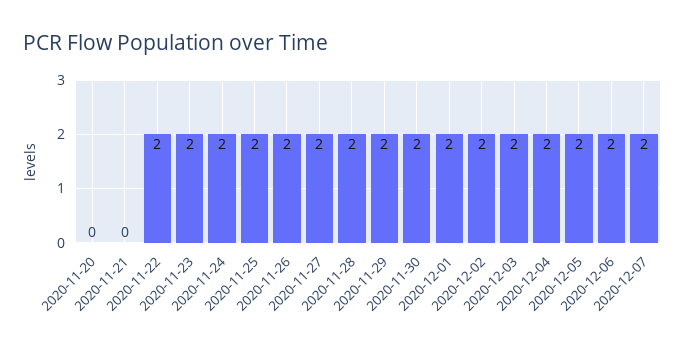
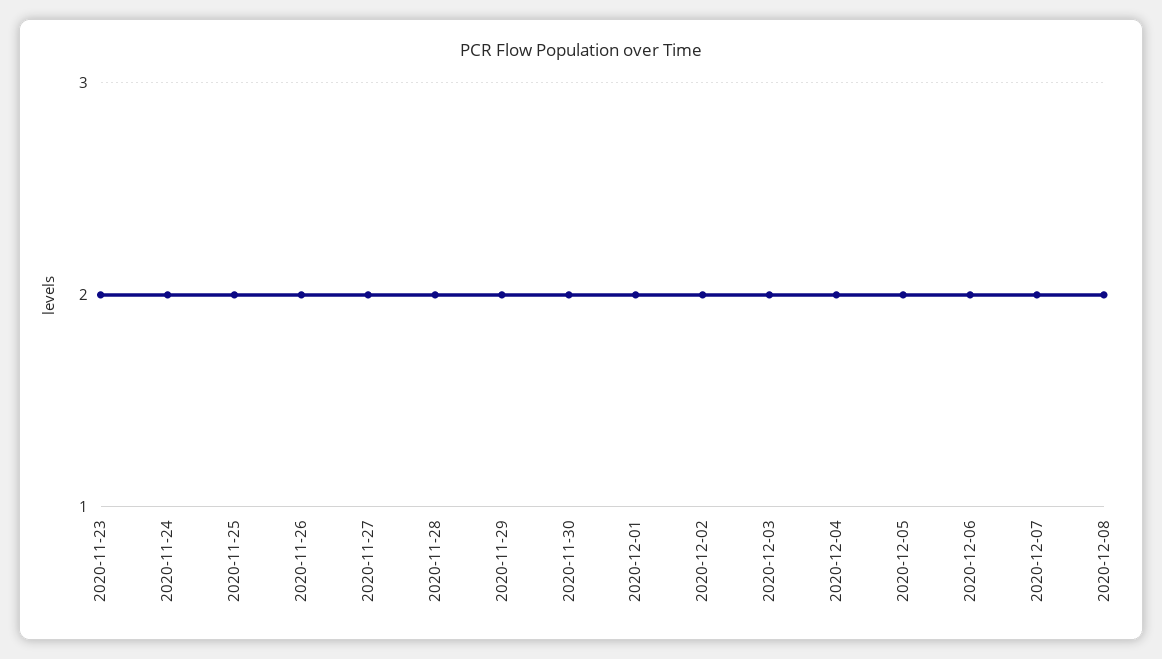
2020-11-20: 0 -> none
2020-11-21: 0 -> none
2020-11-22: 2 -> none
2020-12-08: none -> 2

